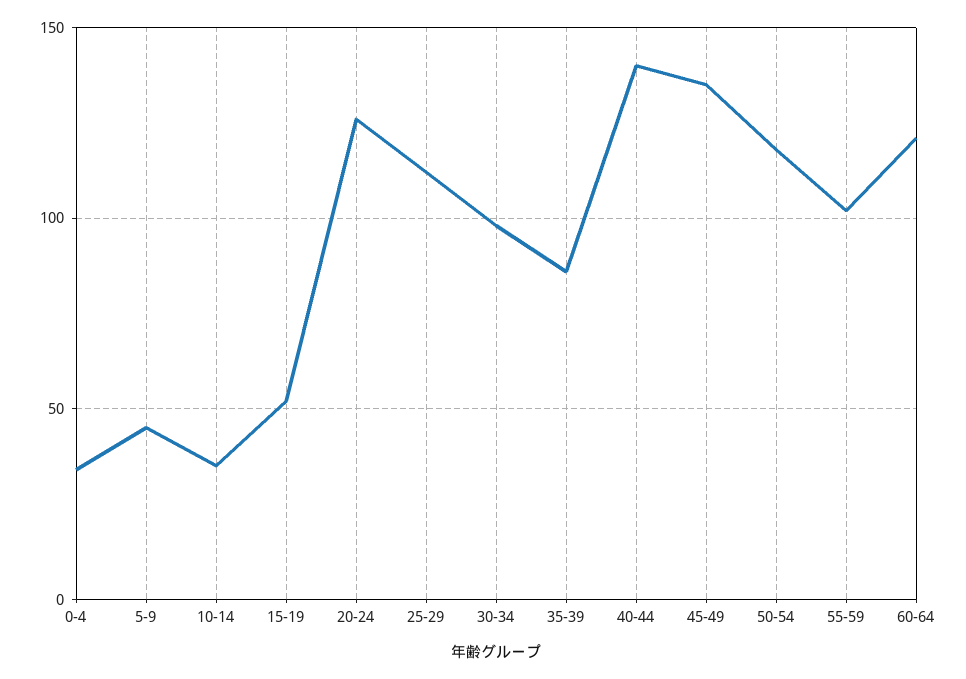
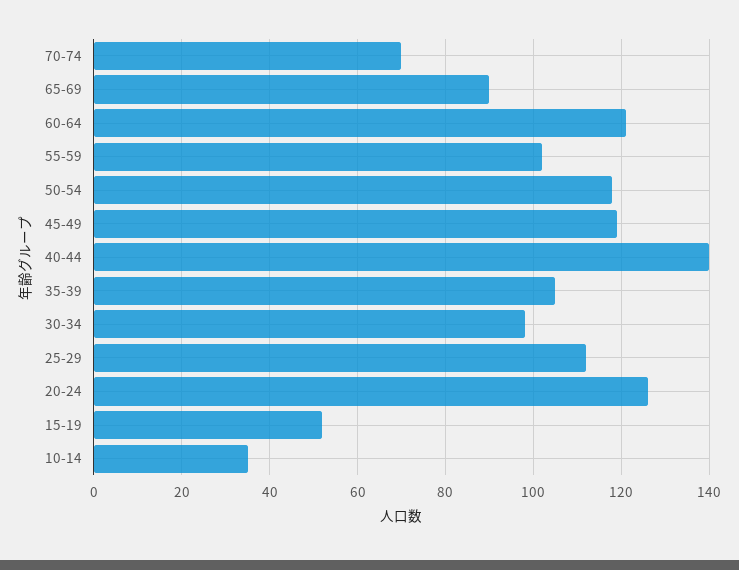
0-4: 35 -> none
5-9: 45 -> none
35-39: 85 -> 105
45-49: 135 -> 120
70-74: none -> 70
65-69: none -> 90

